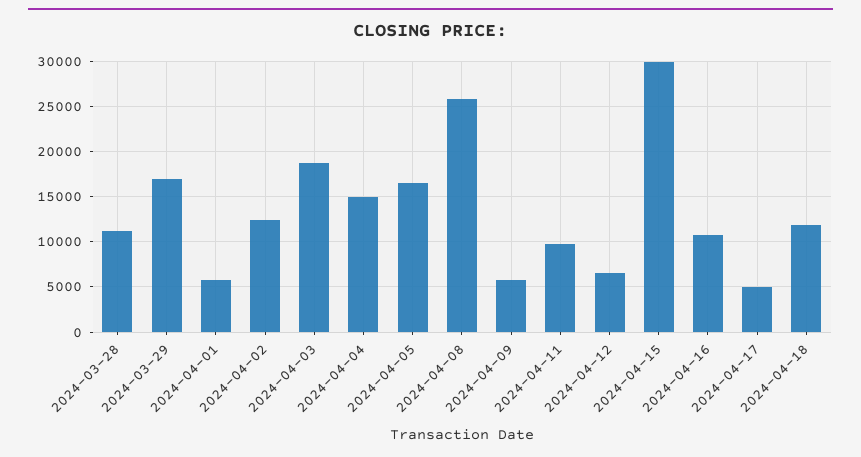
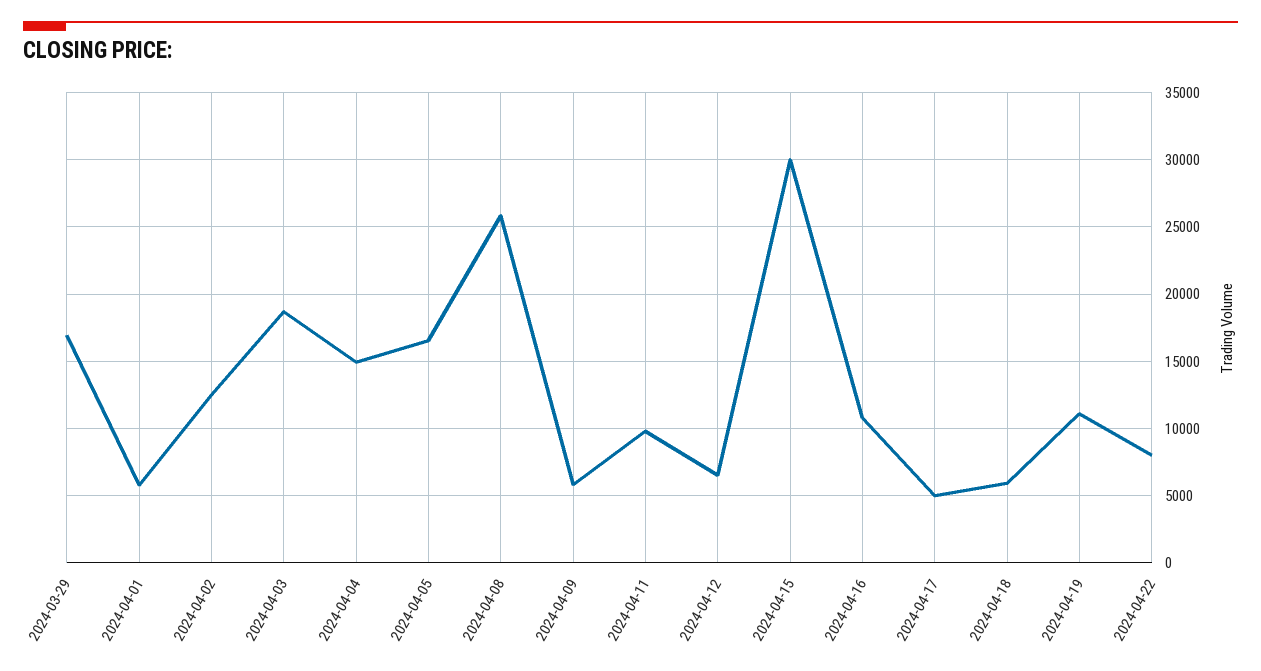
2024-03-28: 11000 -> none
2024-04-18: 12000 -> 6000
2024-04-19: none -> 11000
2024-04-22: none -> 8000

